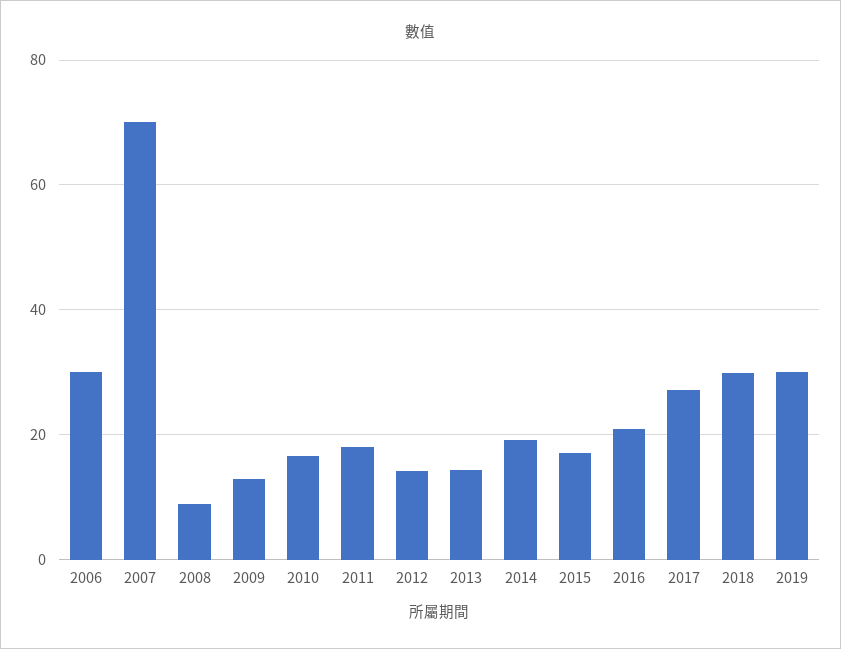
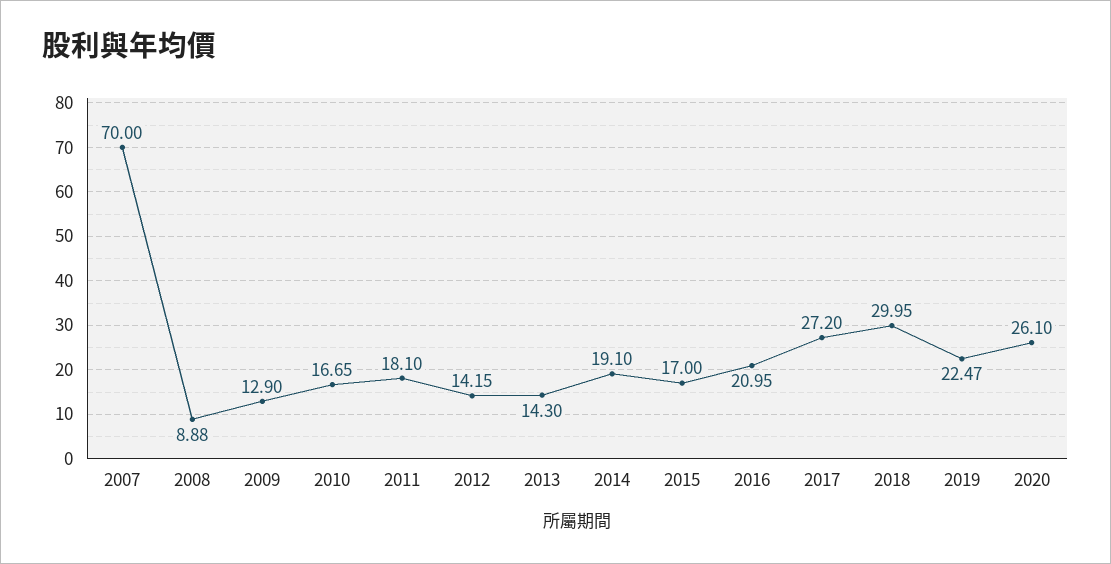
2006: 30 -> none
2019: 30 -> 22.47
2020: none -> 26.1

